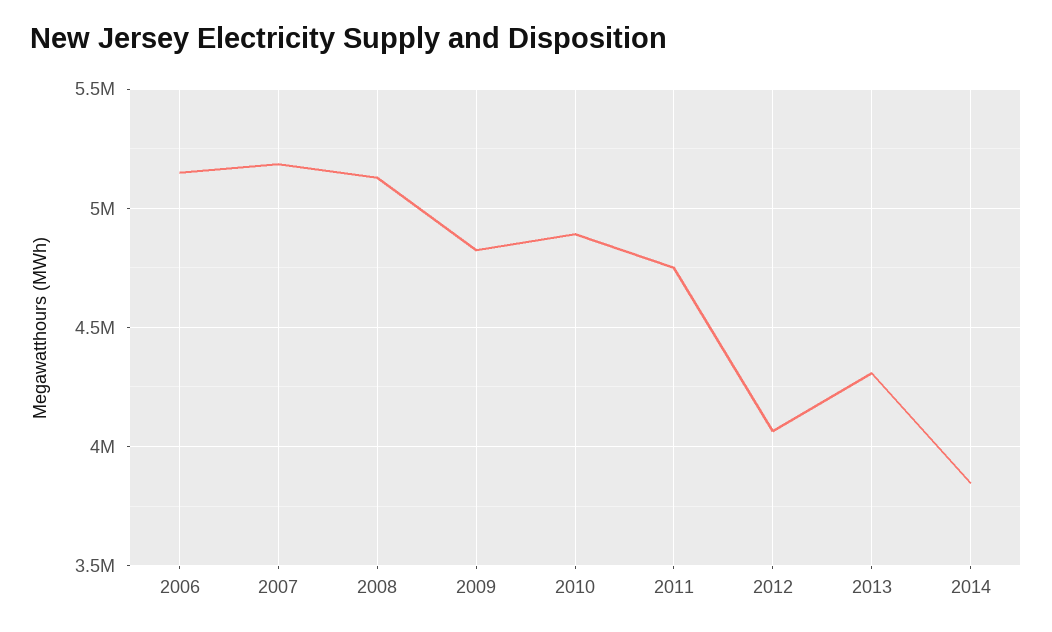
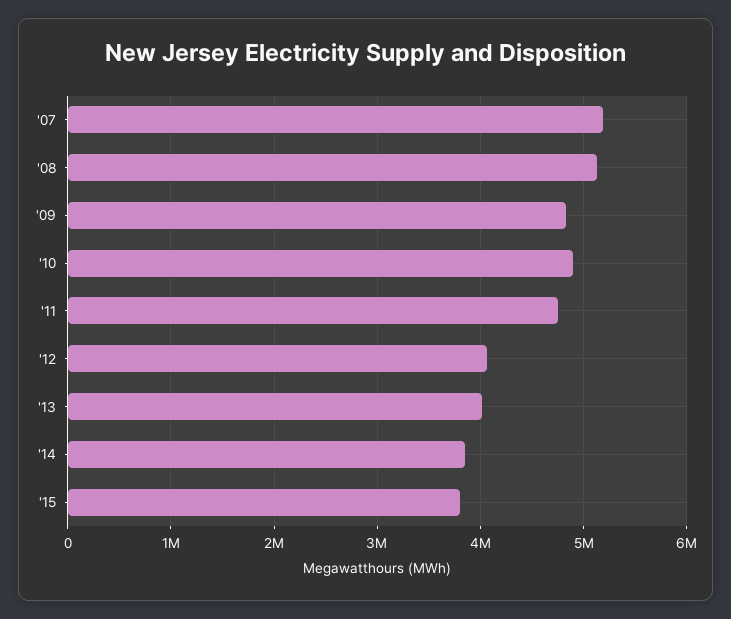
2006: 5150000 -> none
2013: 4300000 -> 4000000
'15: none -> 3800000

